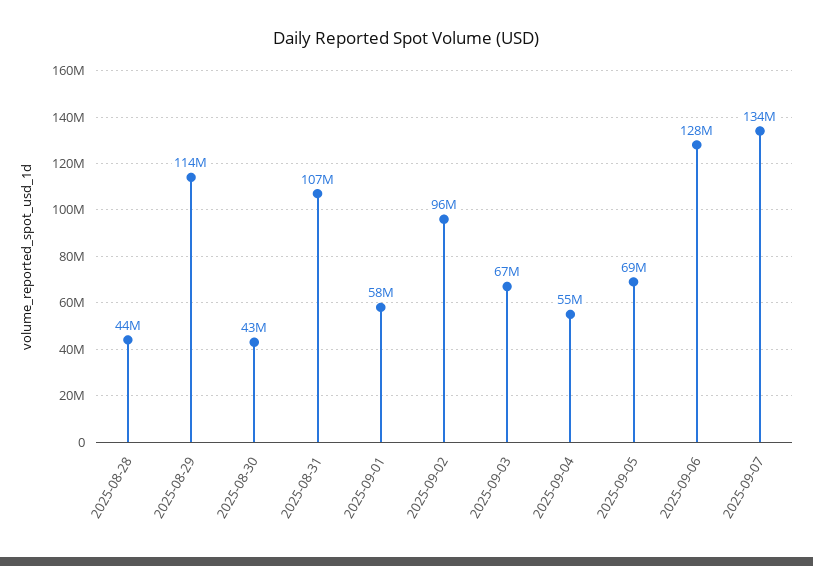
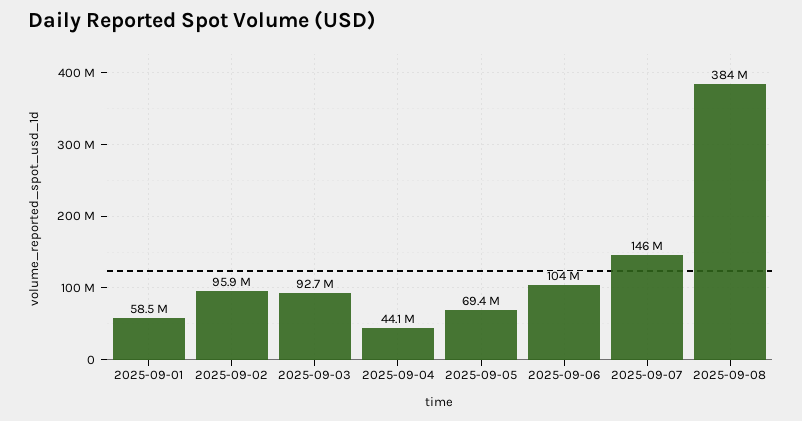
2025-08-28: 44000000 -> none
2025-08-29: 114000000 -> none
2025-08-30: 43000000 -> none
2025-08-31: 107000000 -> none
2025-09-03: 67000000 -> 92700000
2025-09-04: 55000000 -> 44100000
2025-09-06: 128000000 -> 104000000
2025-09-07: 134000000 -> 146000000
2025-09-08: none -> 384000000

